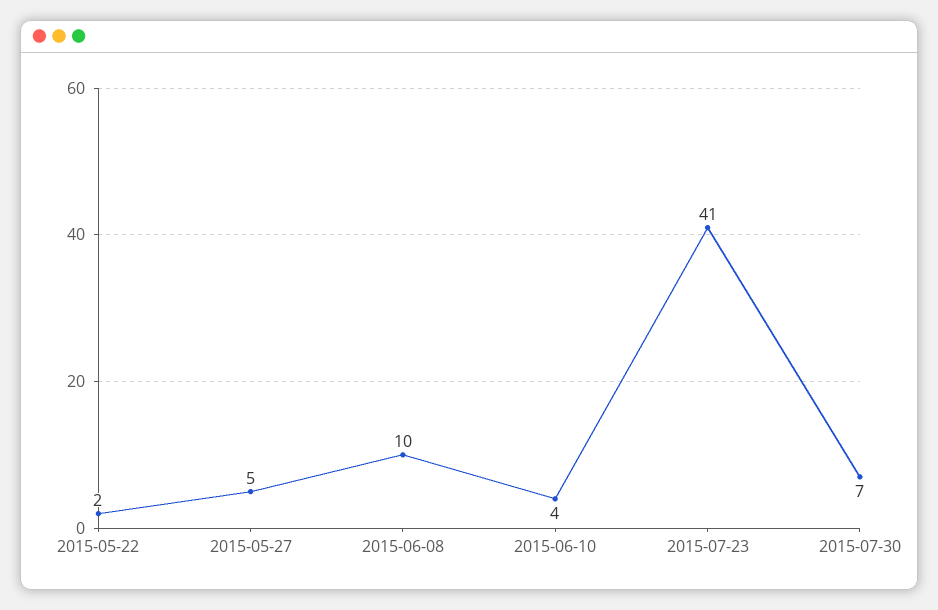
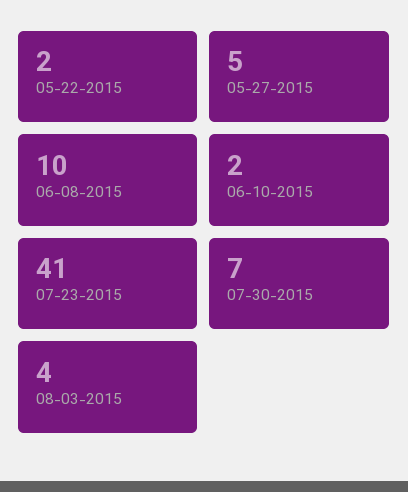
2015-06-10: 4 -> 2
08-03-2015: none -> 4

